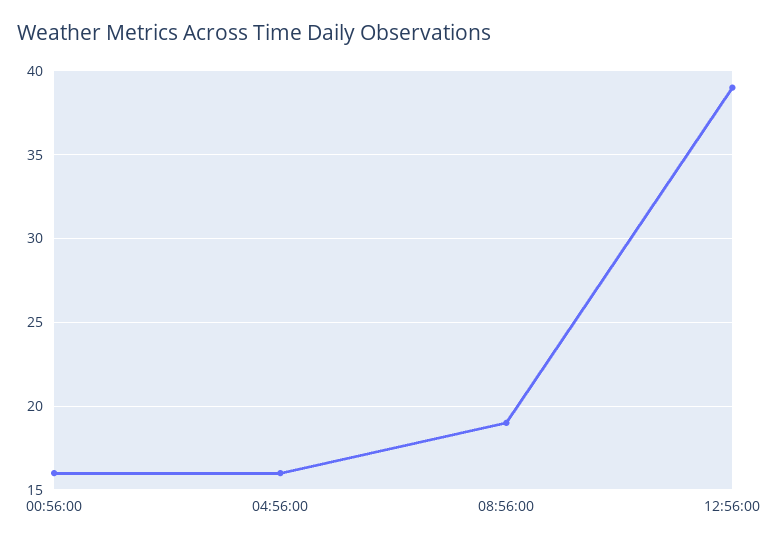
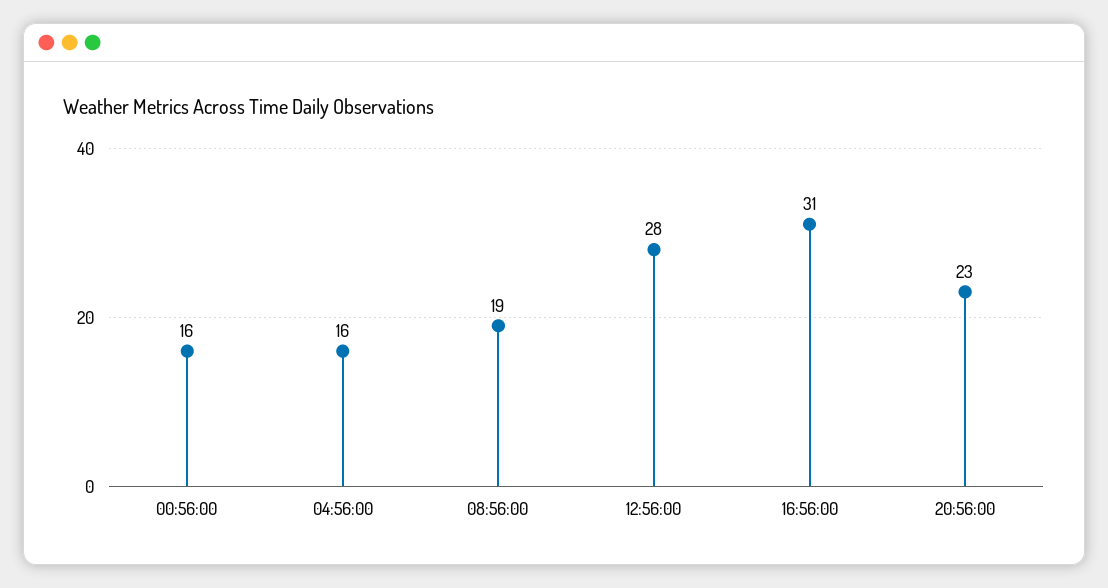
12:56:00: 39 -> 28
16:56:00: none -> 31
20:56:00: none -> 23

